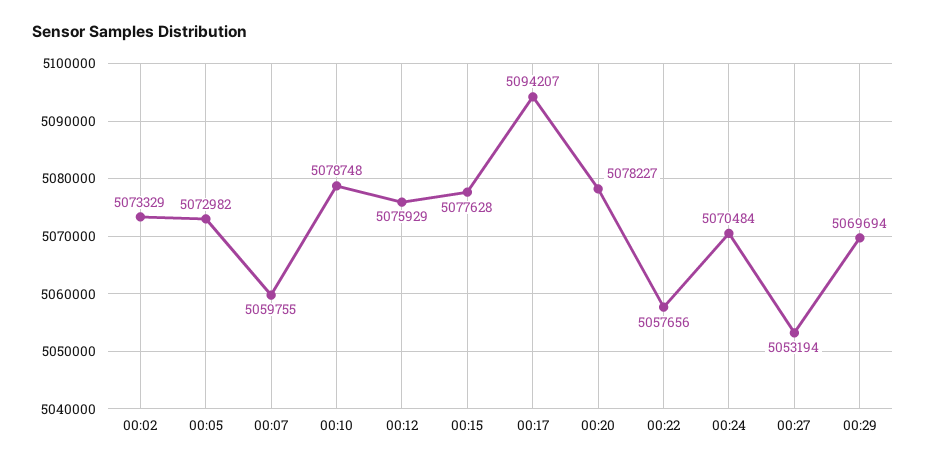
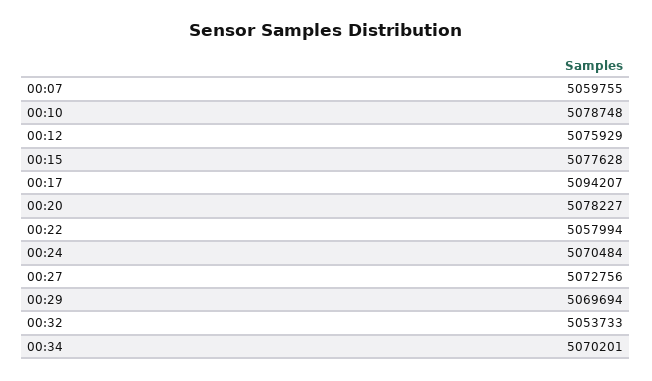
00:02: 5073329 -> none
00:05: 5072982 -> none
00:22: 5057656 -> 5057994
00:27: 5053194 -> 5072756
00:32: none -> 5053733
00:34: none -> 5070201

